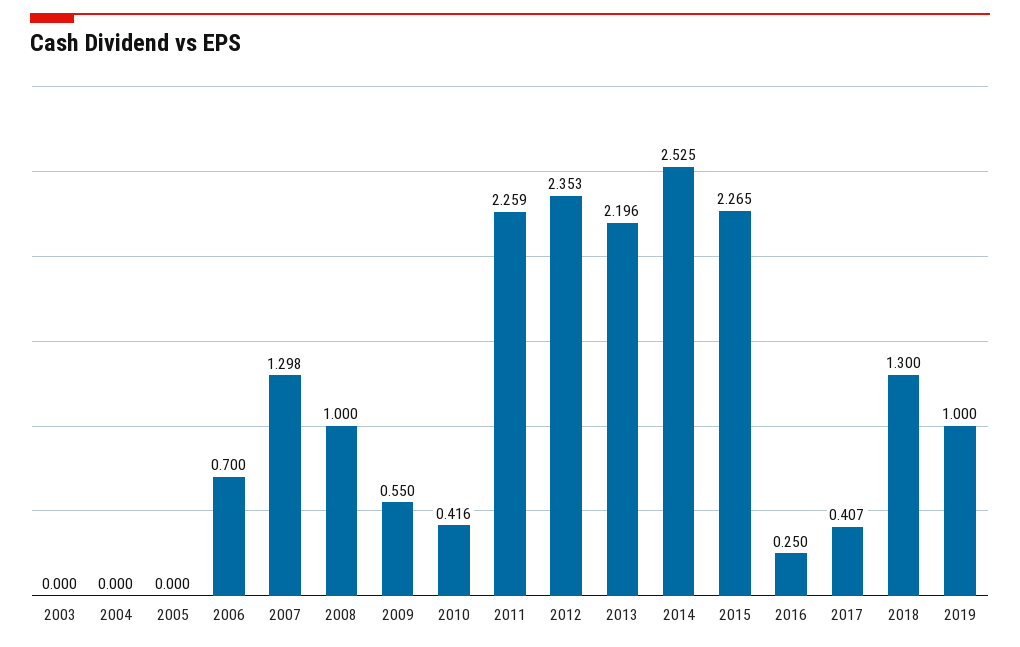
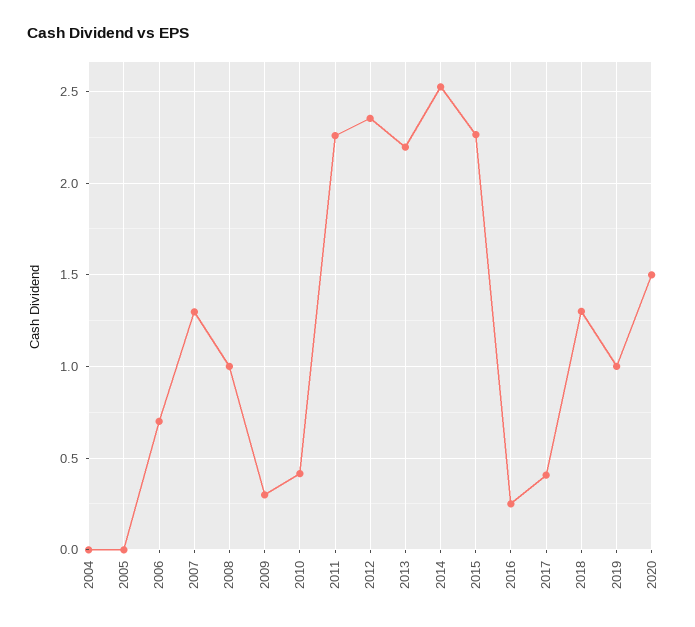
2003: 0 -> none
2009: 0.55 -> 0.3
2020: none -> 1.5

